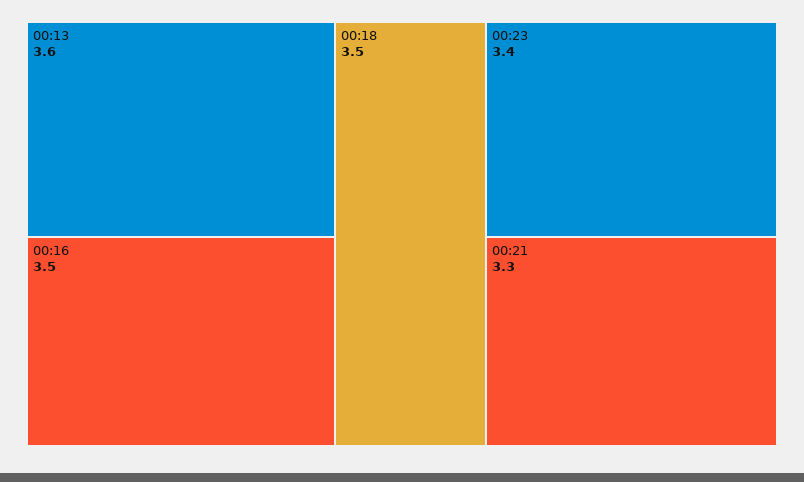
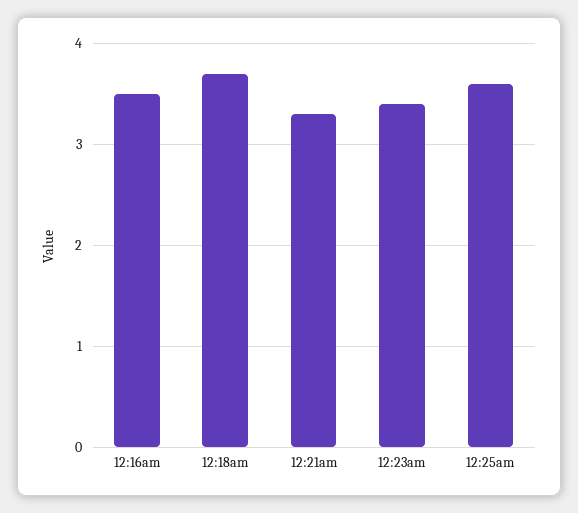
00:13: 3.6 -> none
00:18: 3.5 -> 3.7
12:25am: none -> 3.6

